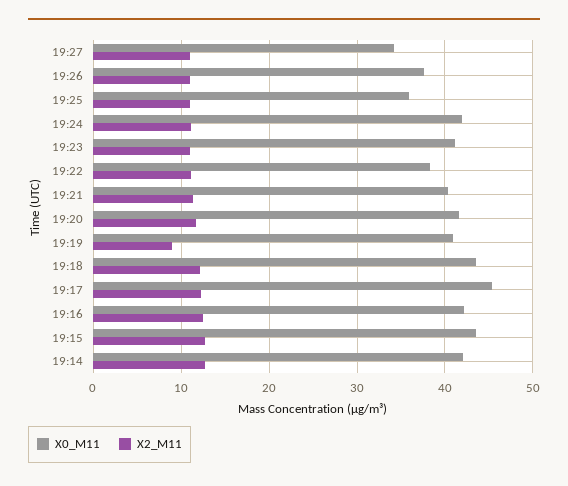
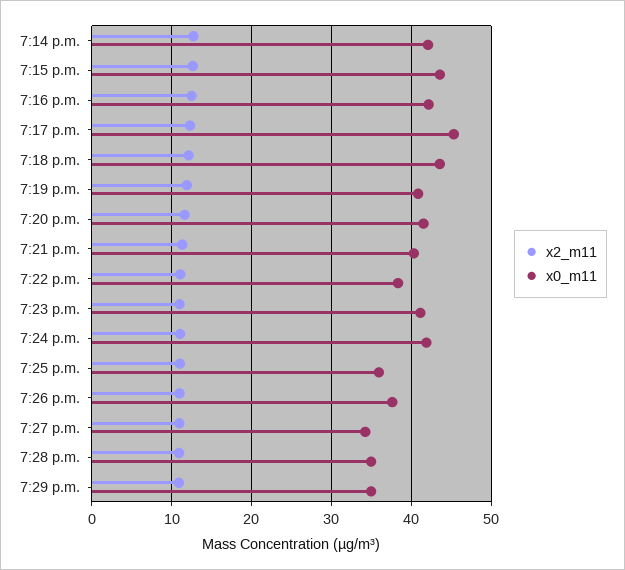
X2_M11, 19:19: 9 -> 12
X2_M11, 7:28 p.m.: none -> 11
X0_M11, 7:28 p.m.: none -> 35
X2_M11, 7:29 p.m.: none -> 11
X0_M11, 7:29 p.m.: none -> 35

